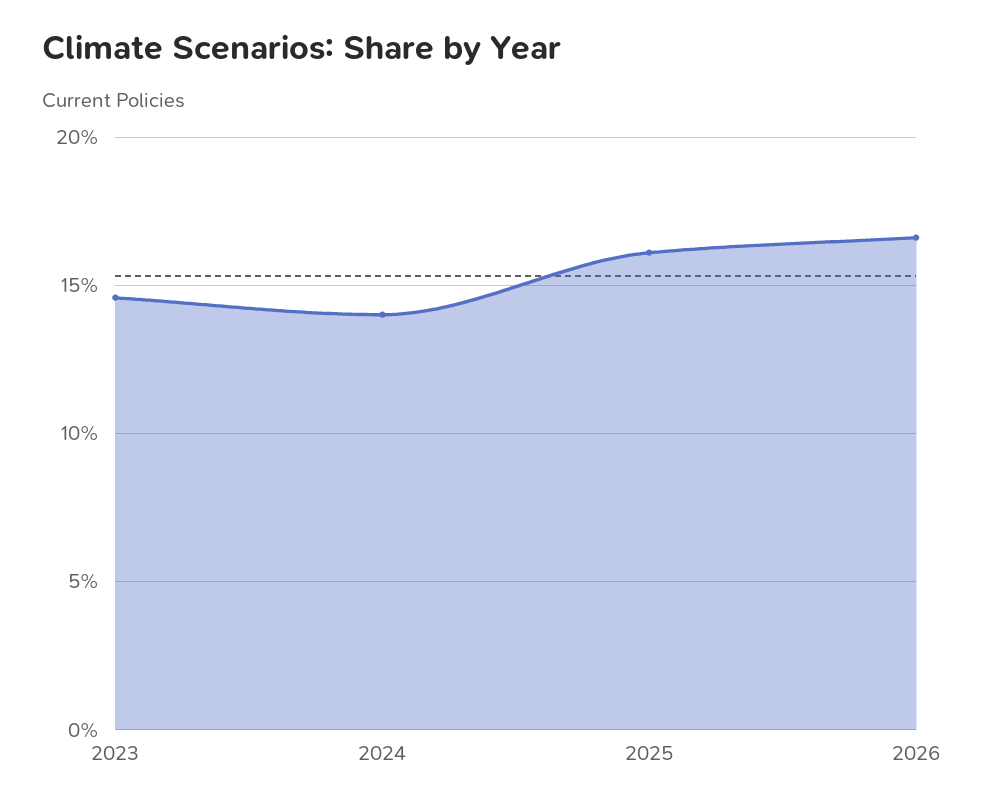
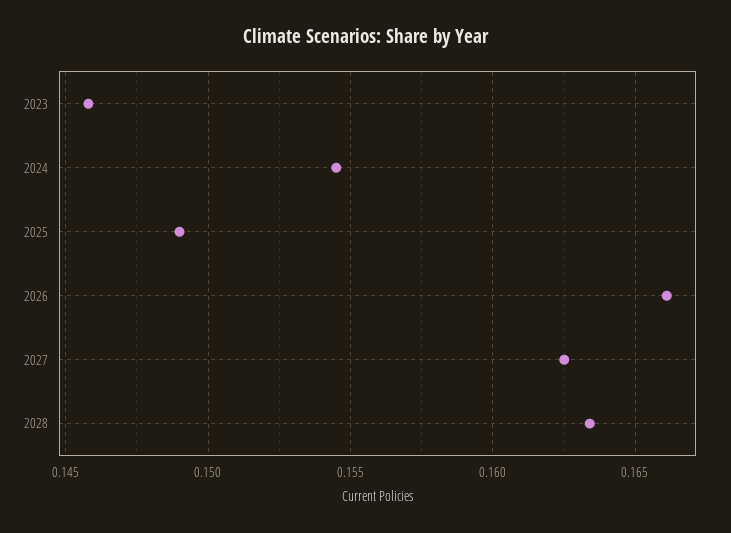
2024: 0.14 -> 0.1545
2025: 0.16 -> 0.149
2027: none -> 0.1625
2028: none -> 0.1635

